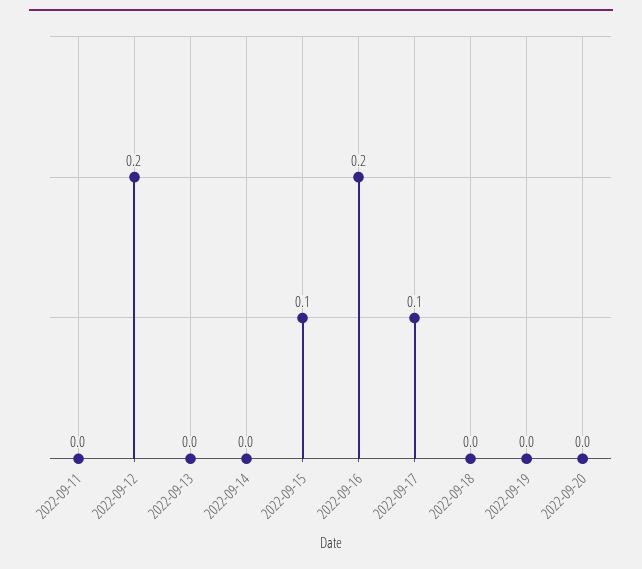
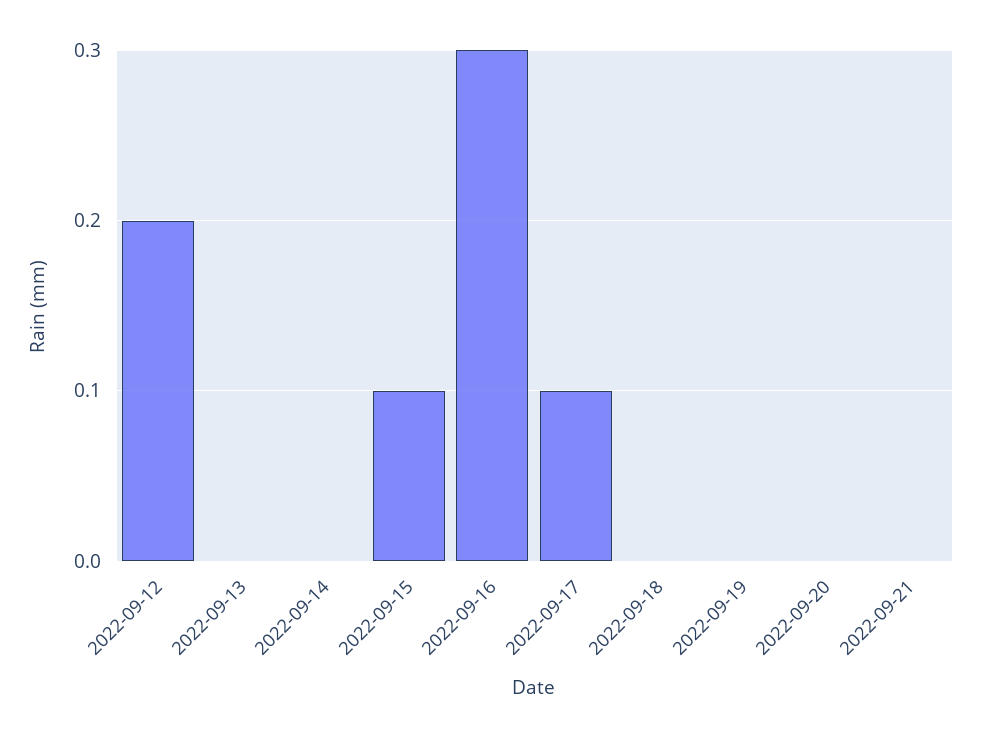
2022-09-11: 0 -> none
2022-09-16: 0.2 -> 0.3
2022-09-21: none -> 0

